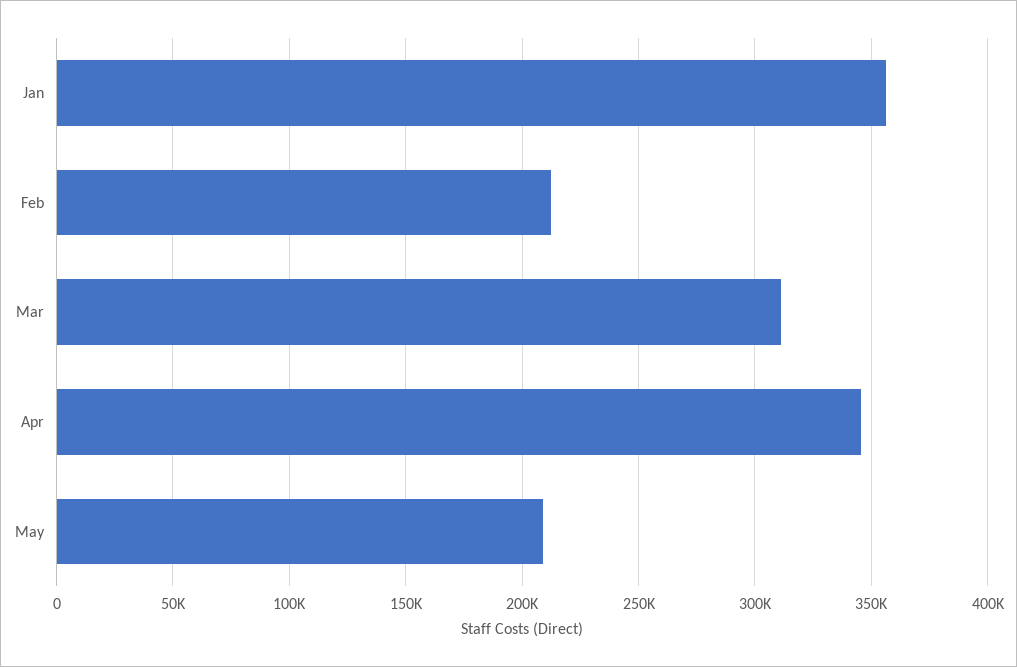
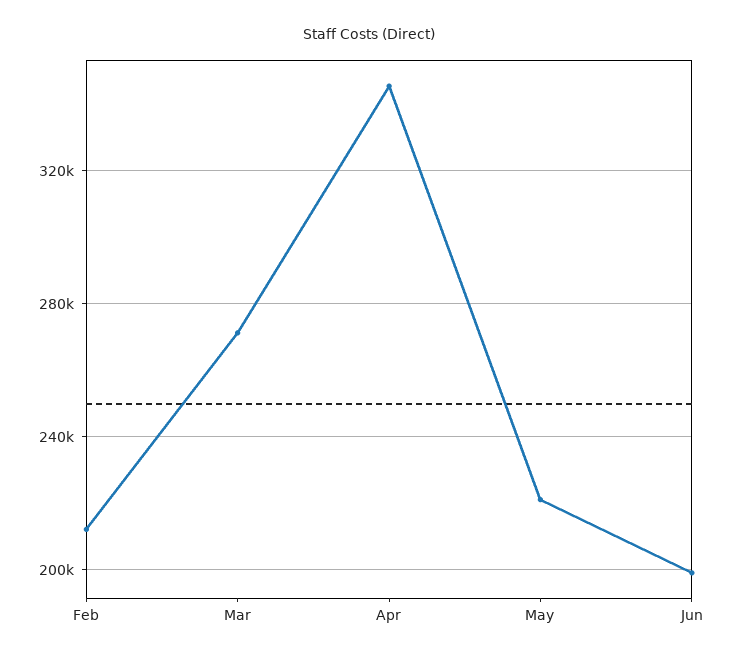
Jan: 355000 -> none
Mar: 310000 -> 270000
May: 210000 -> 220000
Jun: none -> 200000

